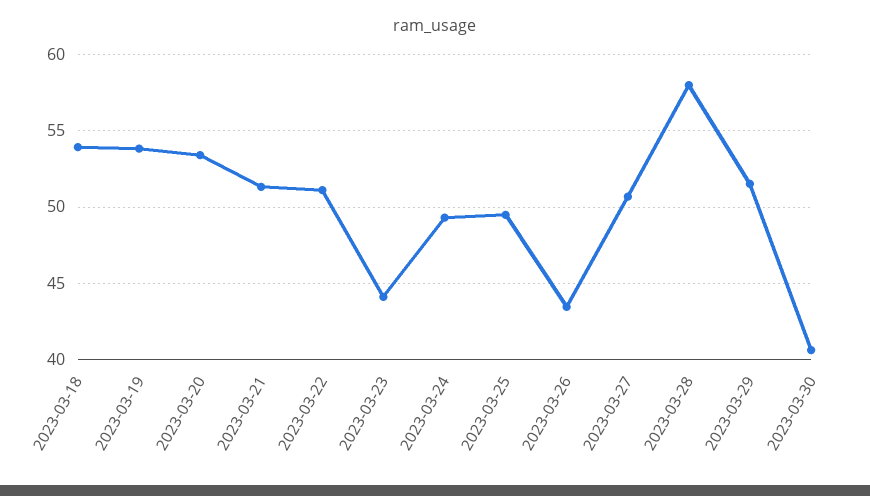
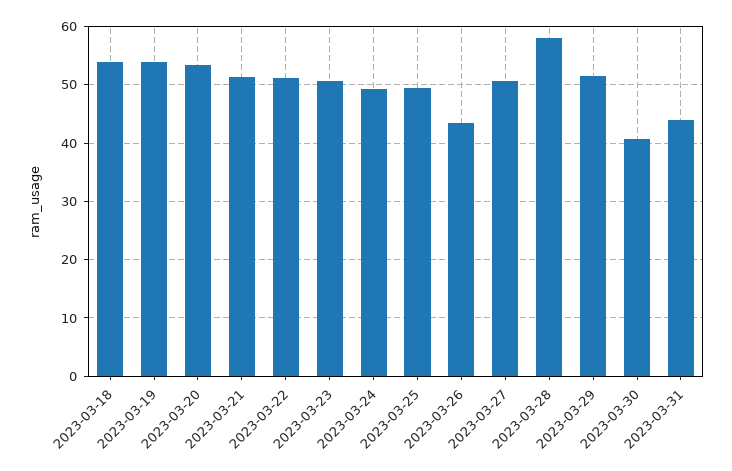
2023-03-23: 44 -> 50
2023-03-31: none -> 44

